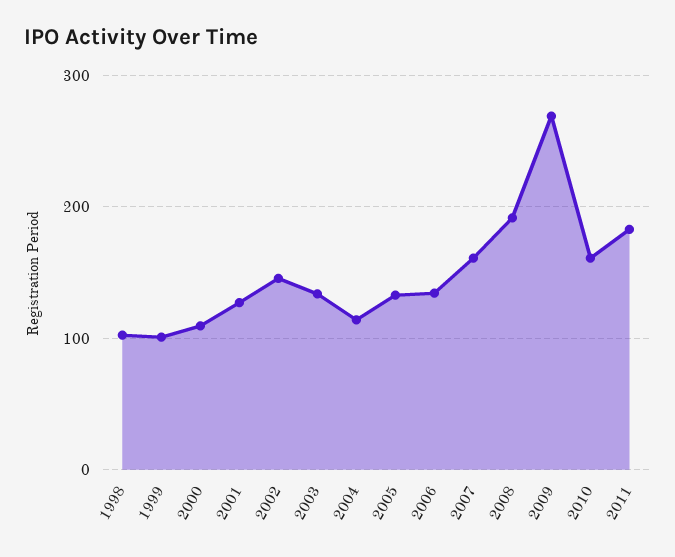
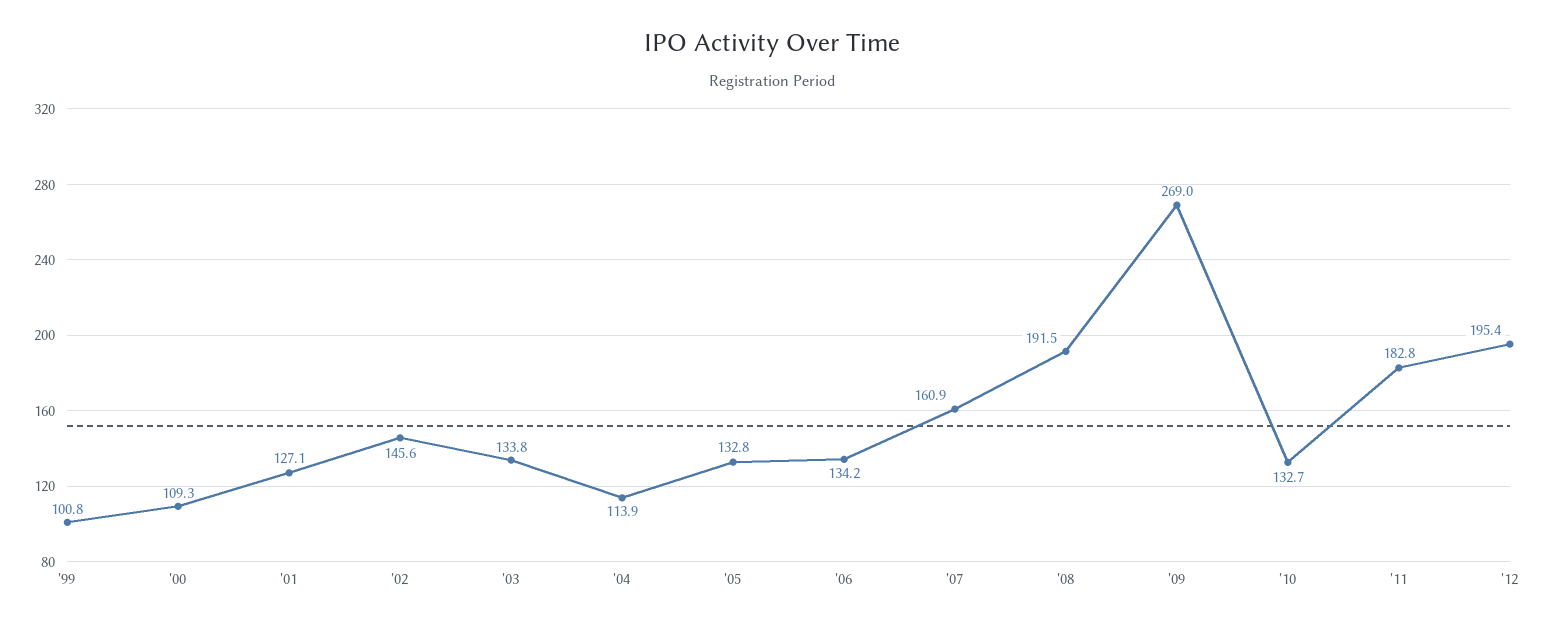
1998: 100 -> none
2010: 160 -> 132.7
'12: none -> 195.4

